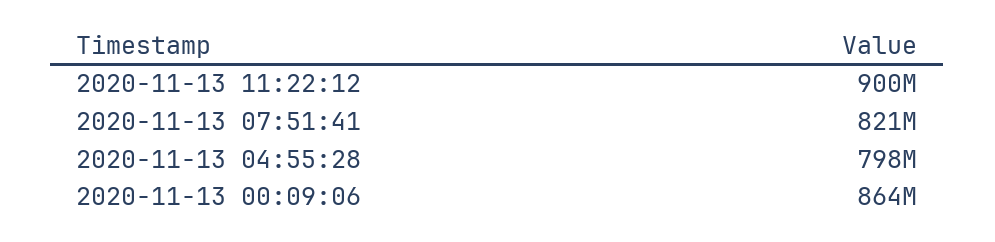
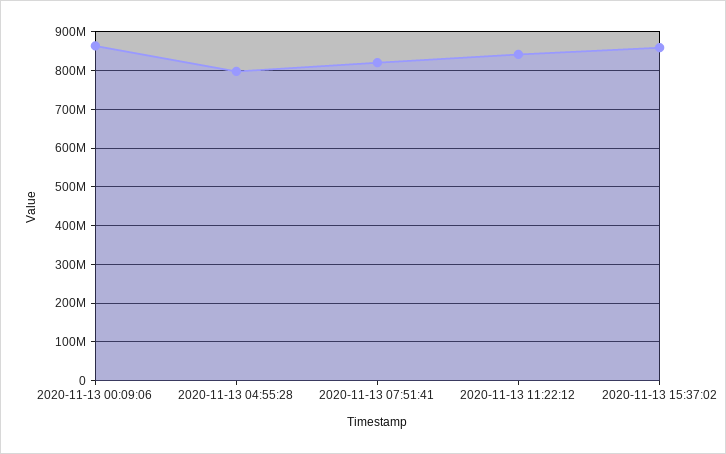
2020-11-13 11:22:12: 900000000 -> 840000000
2020-11-13 15:37:02: none -> 860000000

